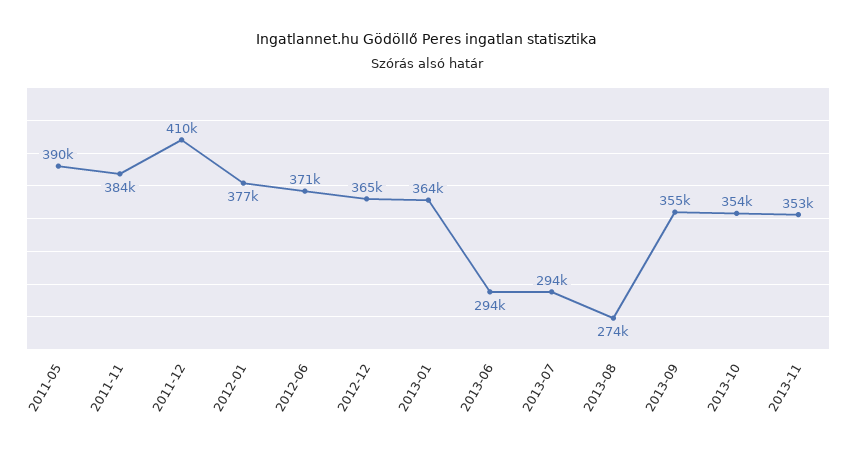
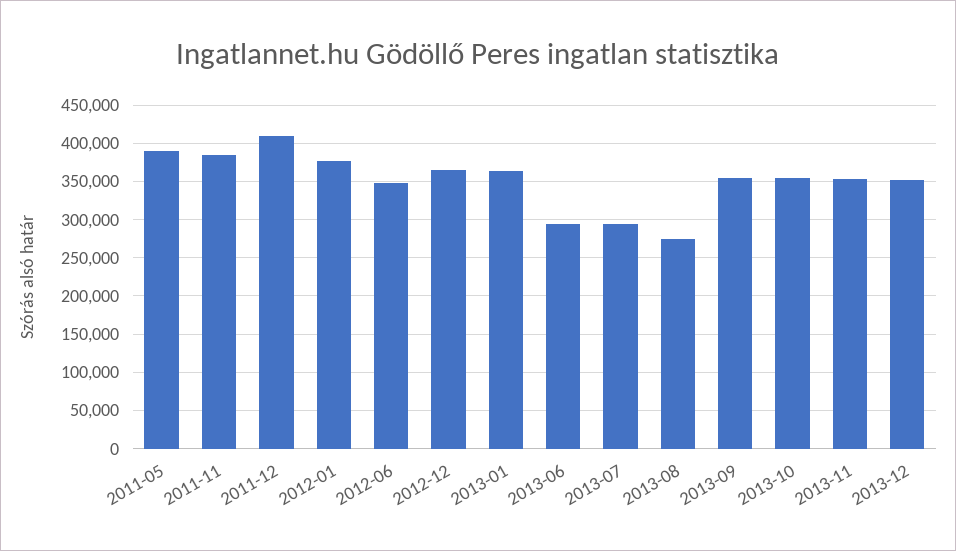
2012-06: 371000 -> 350000
2013-12: none -> 350000

